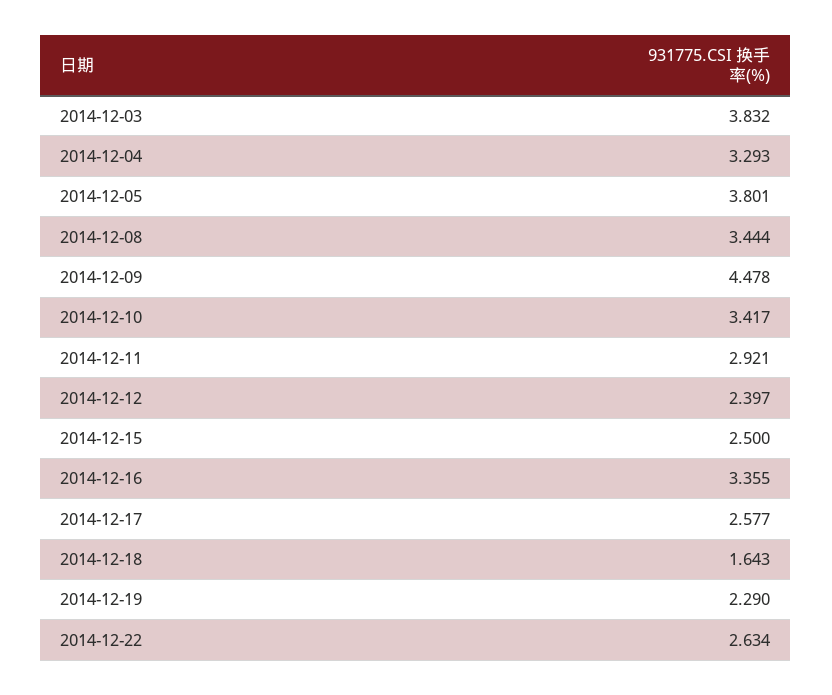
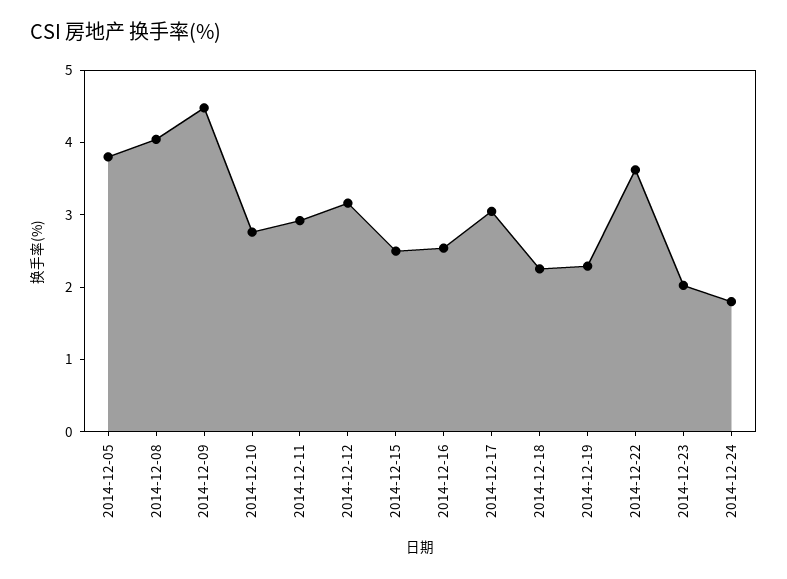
2014-12-03: 3.832 -> none
2014-12-04: 3.293 -> none
2014-12-08: 3.444 -> 4
2014-12-10: 3.417 -> 2.8
2014-12-12: 2.397 -> 3.2
2014-12-16: 3.355 -> 2.6
2014-12-17: 2.577 -> 3
2014-12-18: 1.643 -> 2.2
2014-12-22: 2.634 -> 3.6
2014-12-23: none -> 2
2014-12-24: none -> 1.8

